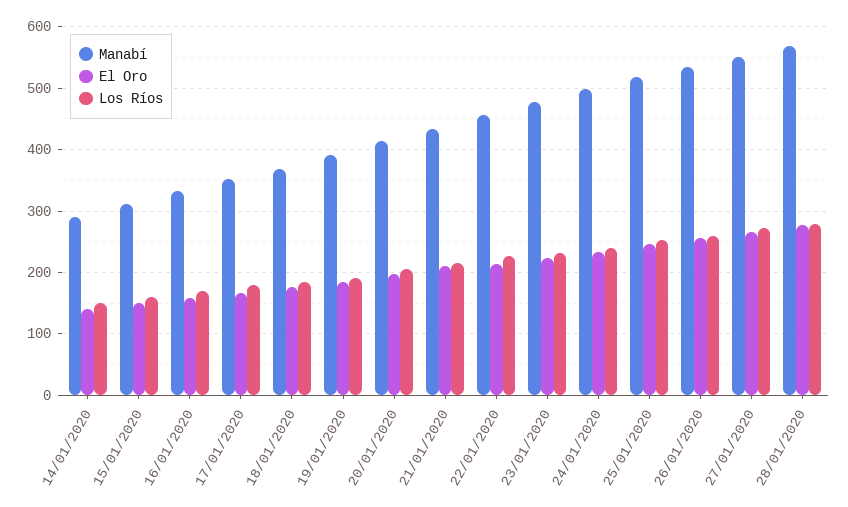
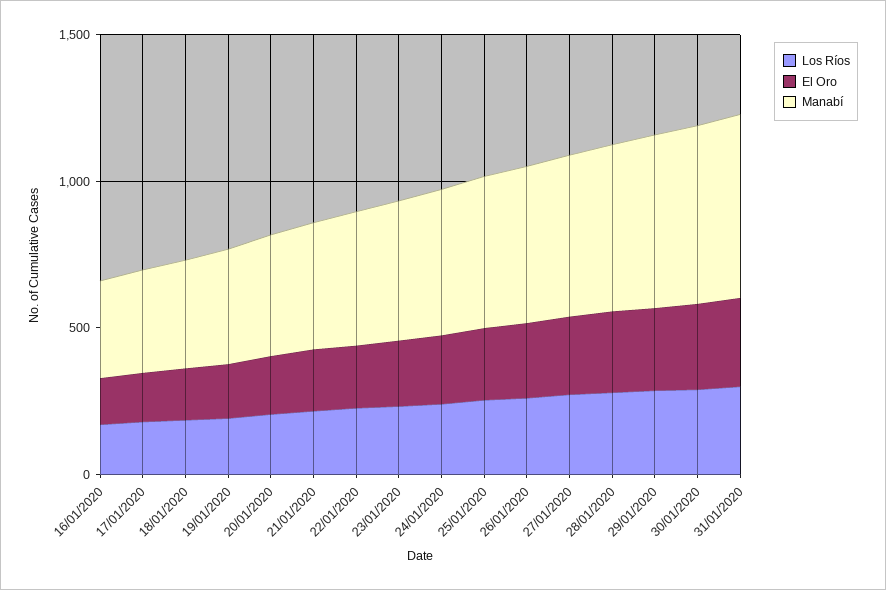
Manabí, 14/01/2020: 290 -> none
El Oro, 14/01/2020: 140 -> none
Los Ríos, 14/01/2020: 150 -> none
Manabí, 15/01/2020: 310 -> none
El Oro, 15/01/2020: 150 -> none
Los Ríos, 15/01/2020: 160 -> none
Los Ríos, 29/01/2020: none -> 300
El Oro, 29/01/2020: none -> 300
Manabí, 29/01/2020: none -> 600
Los Ríos, 30/01/2020: none -> 300
El Oro, 30/01/2020: none -> 300
Manabí, 30/01/2020: none -> 600
Los Ríos, 31/01/2020: none -> 300
El Oro, 31/01/2020: none -> 300
Manabí, 31/01/2020: none -> 600

